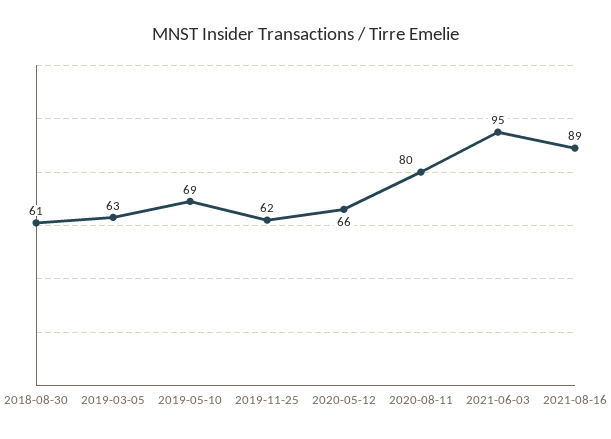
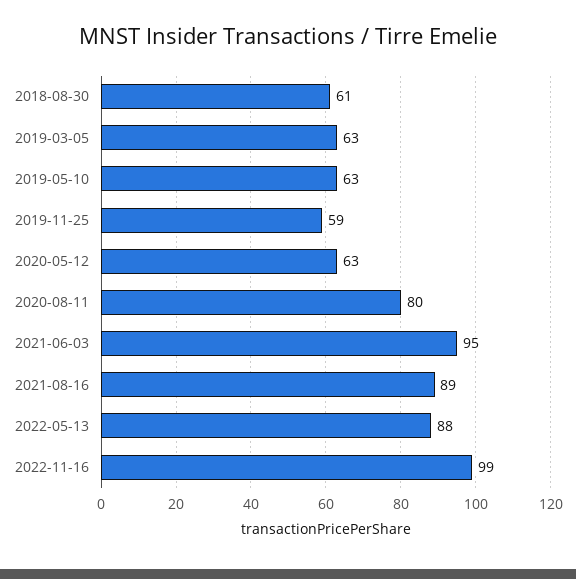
2019-05-10: 69 -> 63
2019-11-25: 62 -> 59
2020-05-12: 66 -> 63
2022-05-13: none -> 88
2022-11-16: none -> 99

